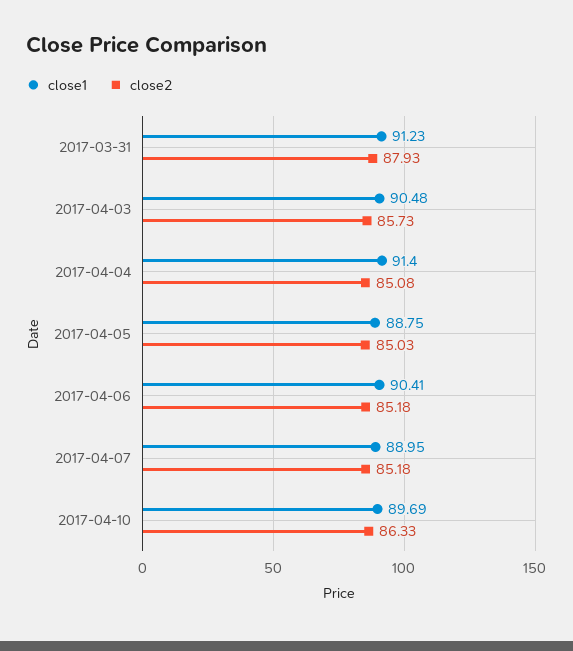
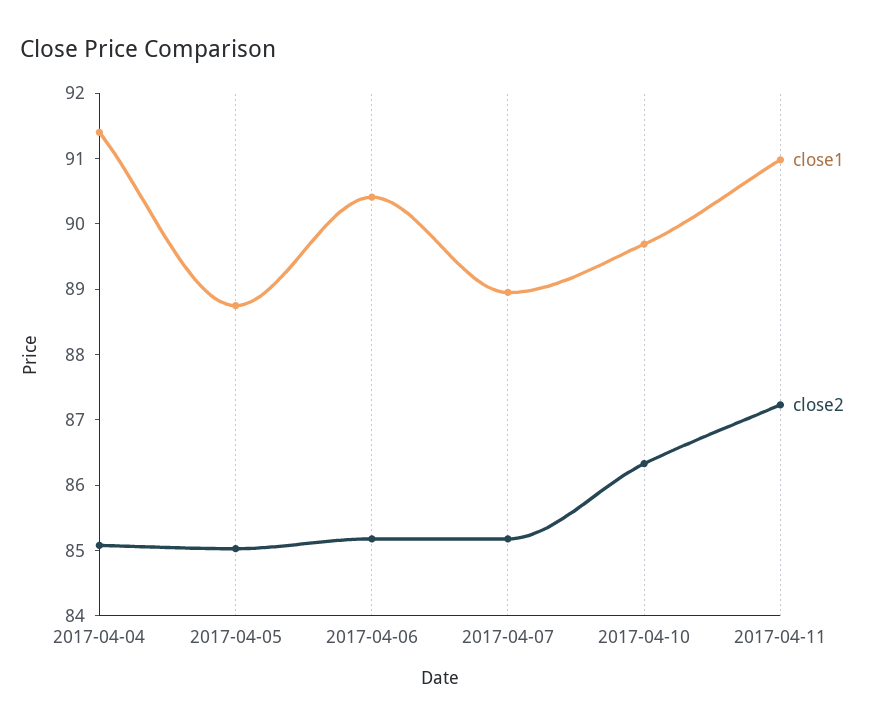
close1, 2017-03-31: 91.23 -> none
close2, 2017-03-31: 87.93 -> none
close1, 2017-04-03: 90.48 -> none
close2, 2017-04-03: 85.73 -> none
close1, 2017-04-11: none -> 91
close2, 2017-04-11: none -> 87.2

